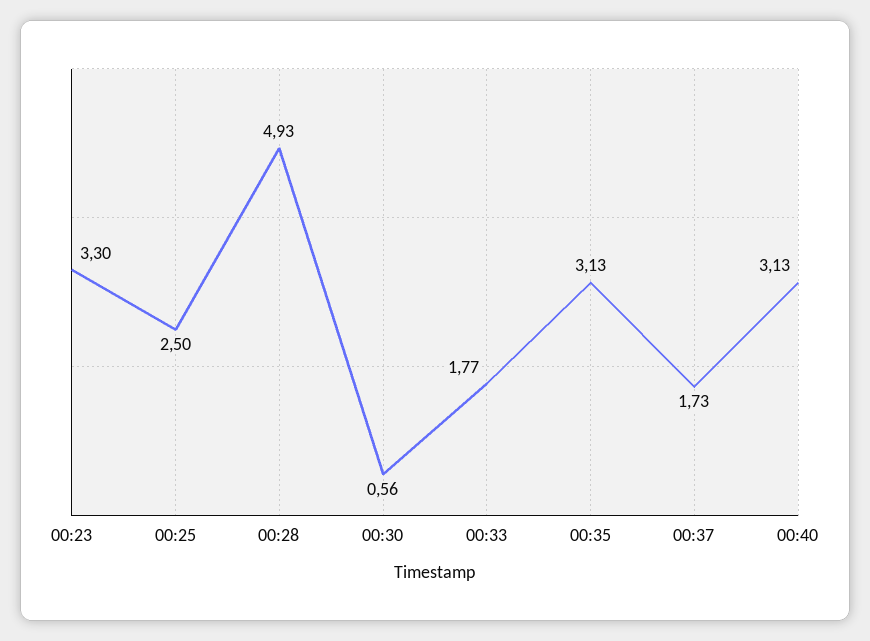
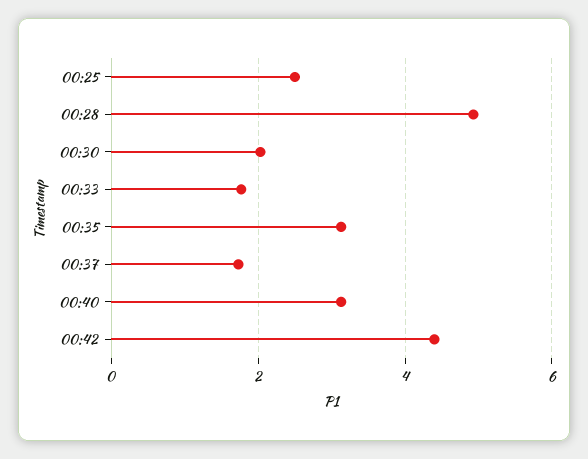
00:23: 3.3 -> none
00:30: 0.56 -> 2
00:42: none -> 4.4

